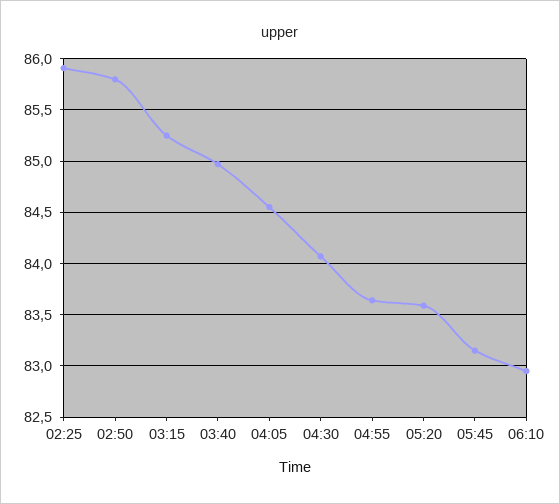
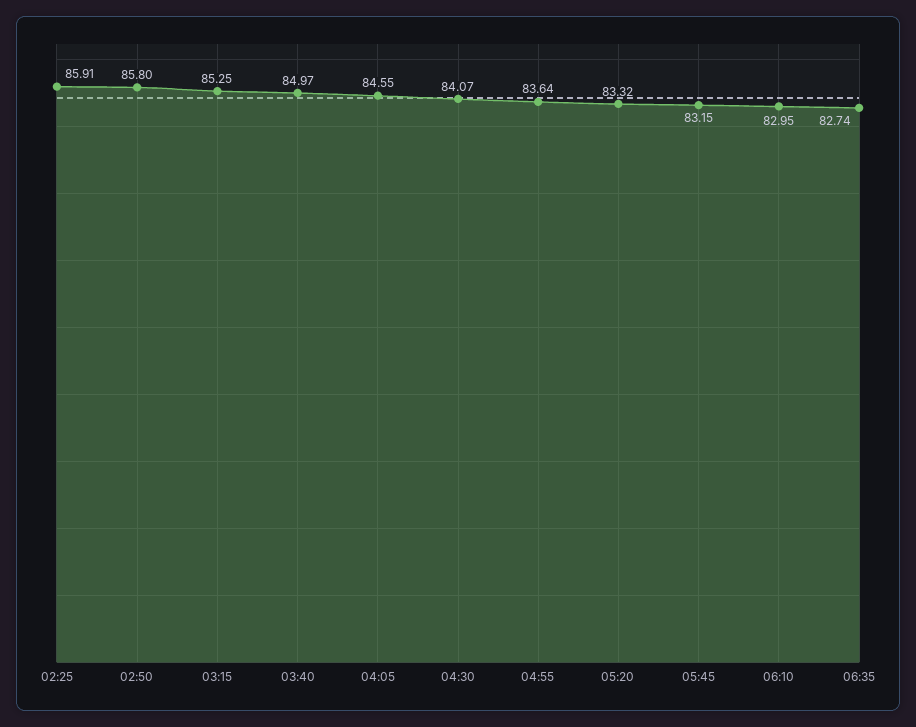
05:20: 83.6 -> 83.32
06:35: none -> 82.74

